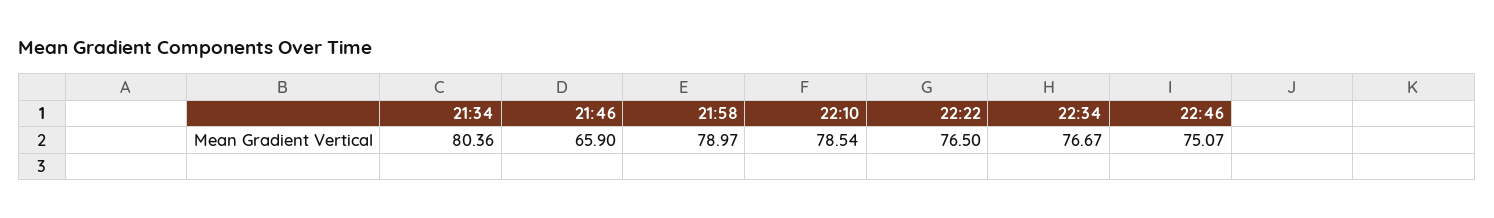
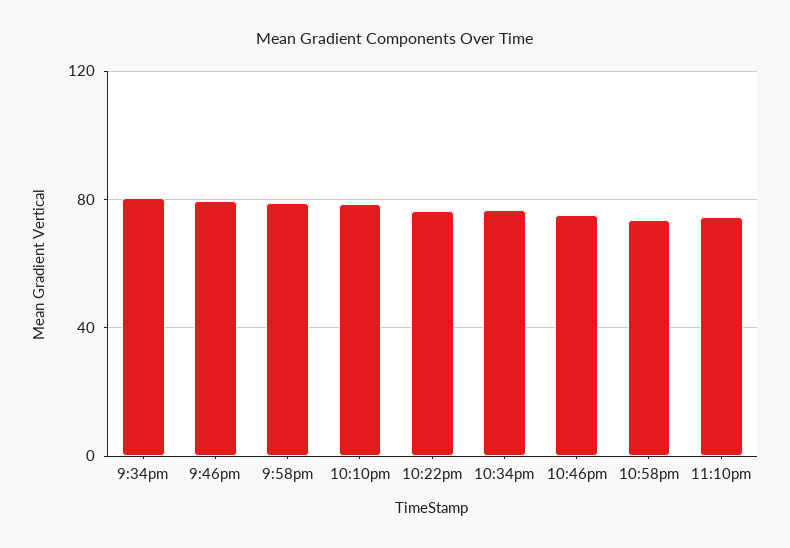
21:46: 65.9 -> 80
10:58pm: none -> 75
11:10pm: none -> 75

